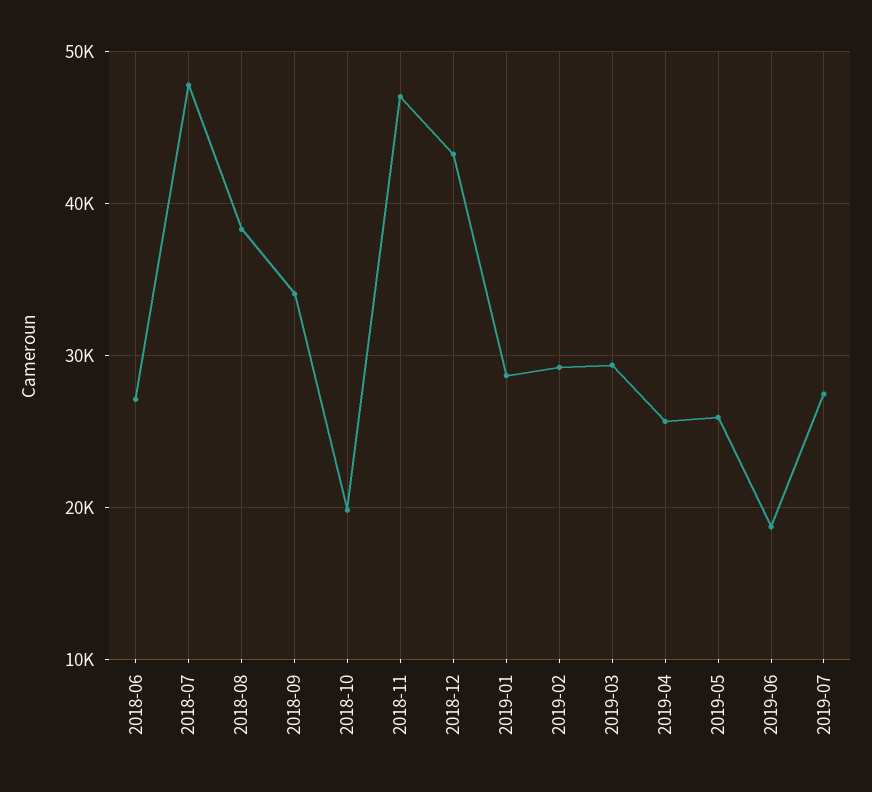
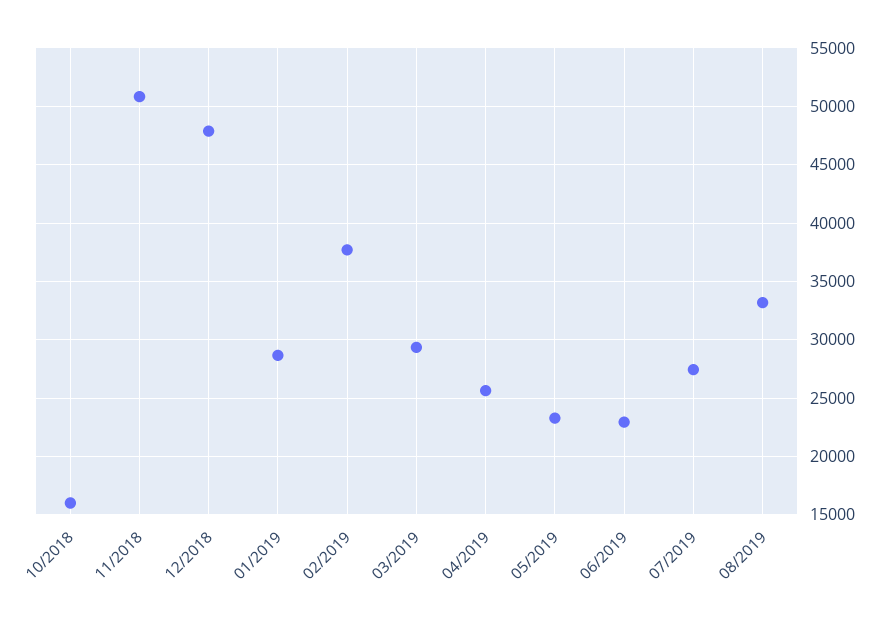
2018-06: 27000 -> none
2018-07: 48000 -> none
2018-08: 38000 -> none
2018-09: 34000 -> none
2018-10: 20000 -> 16000
2018-11: 47000 -> 51000
2018-12: 43000 -> 48000
2019-02: 29000 -> 38000
2019-05: 26000 -> 23000
2019-06: 19000 -> 23000
08/2019: none -> 33000

